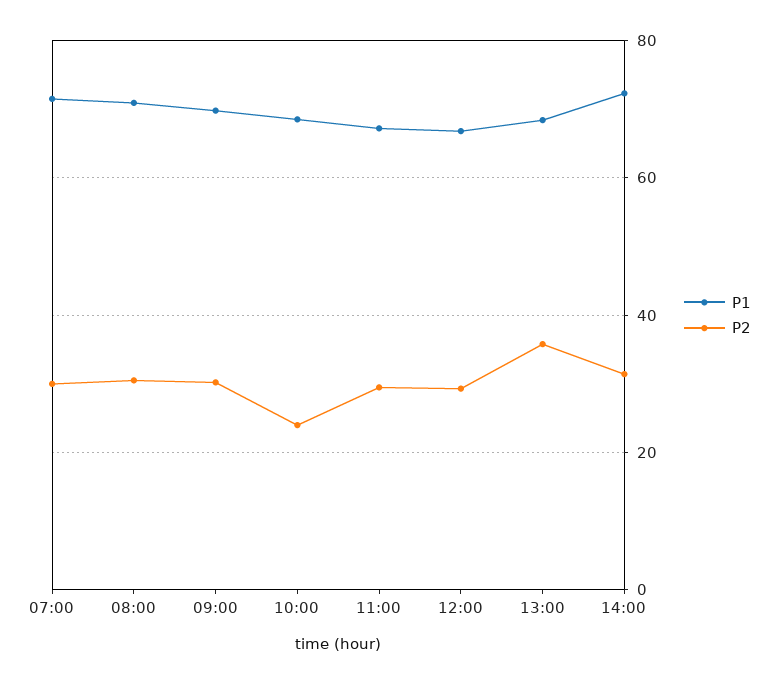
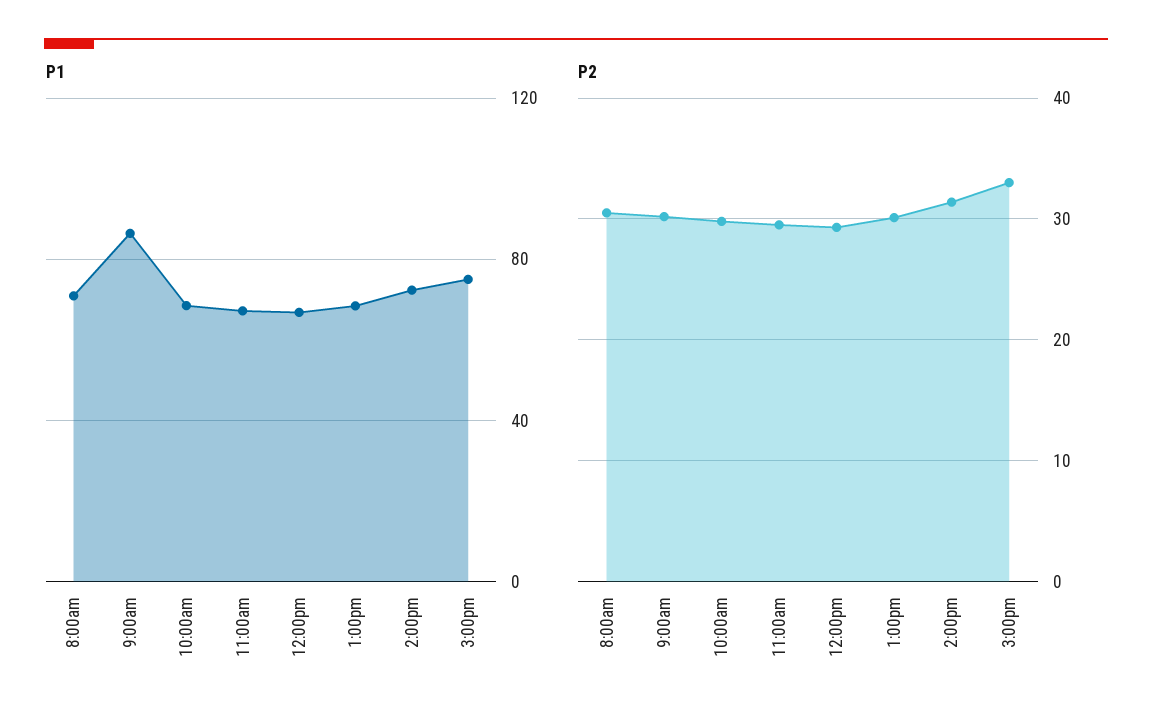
P1, 07:00: 72 -> none
P2, 07:00: 30 -> none
P1, 09:00: 70 -> 85
P2, 10:00: 24 -> 30
P2, 13:00: 36 -> 30
P1, 3:00pm: none -> 75
P2, 3:00pm: none -> 33

